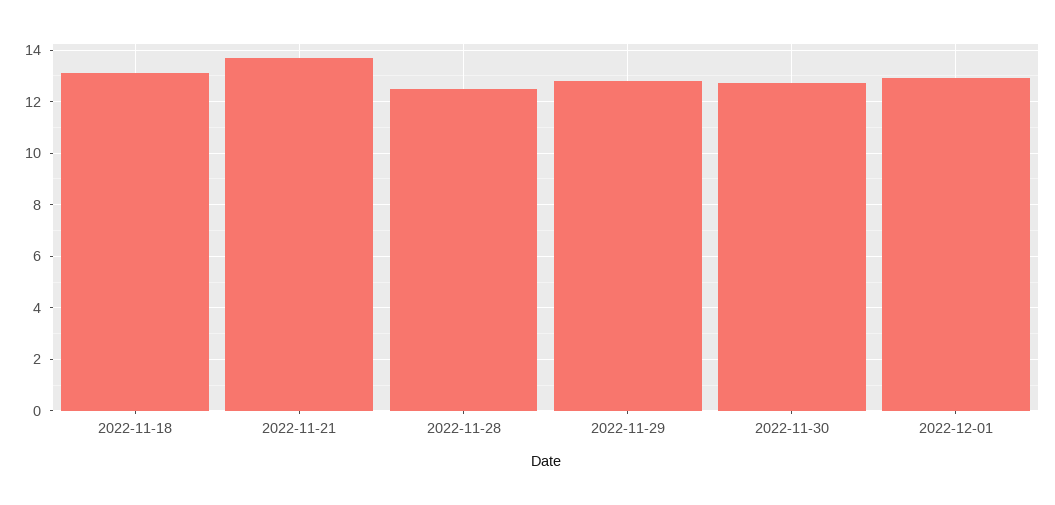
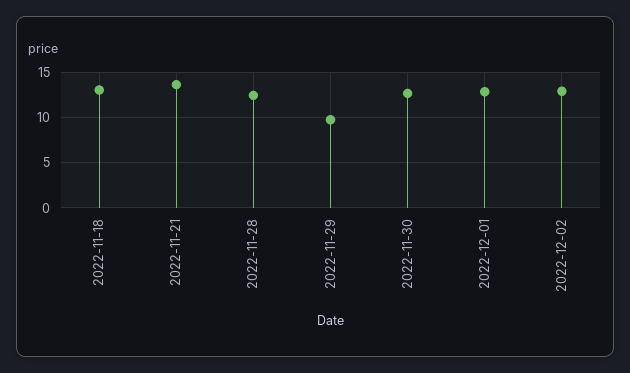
2022-11-29: 12.75 -> 10
2022-12-02: none -> 13

